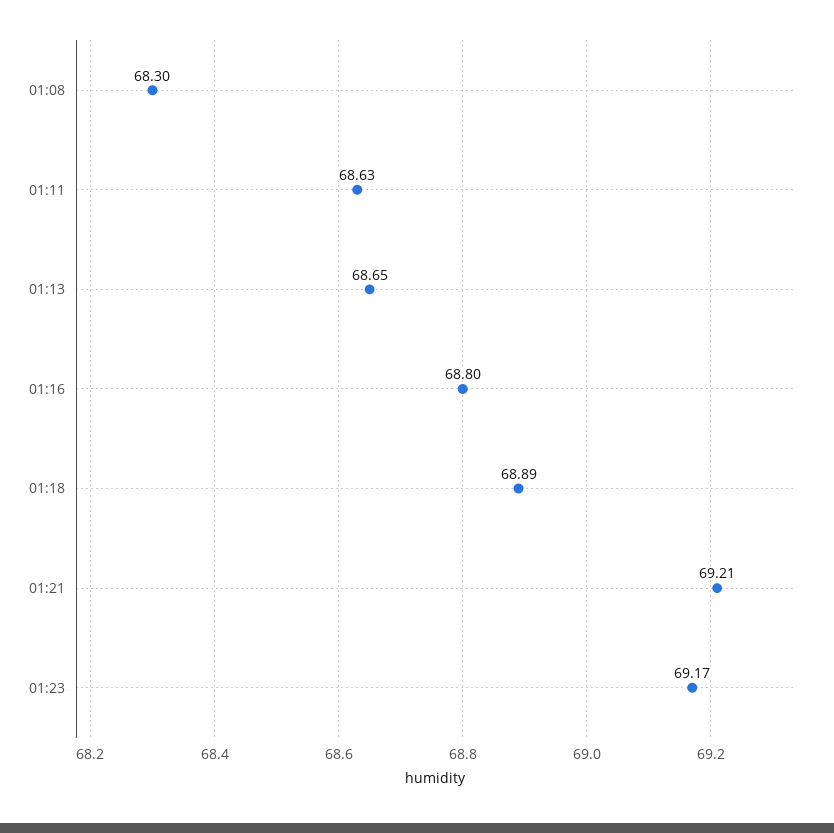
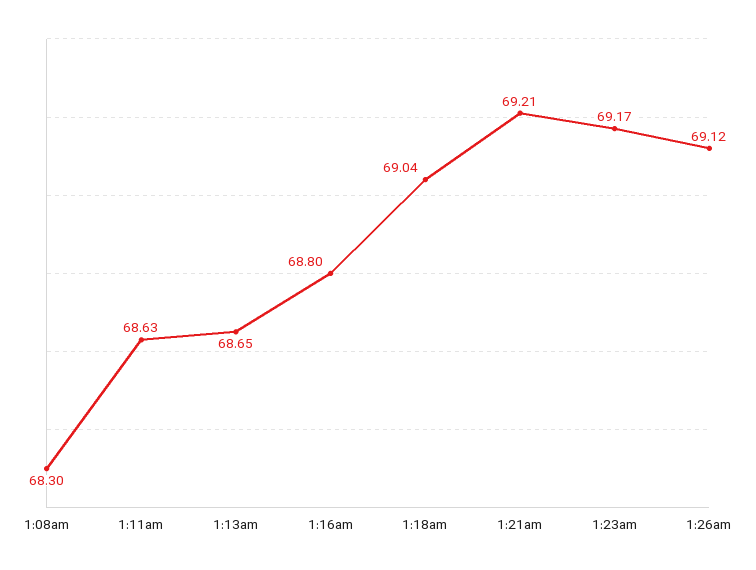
01:18: 68.89 -> 69.04
1:26am: none -> 69.12

